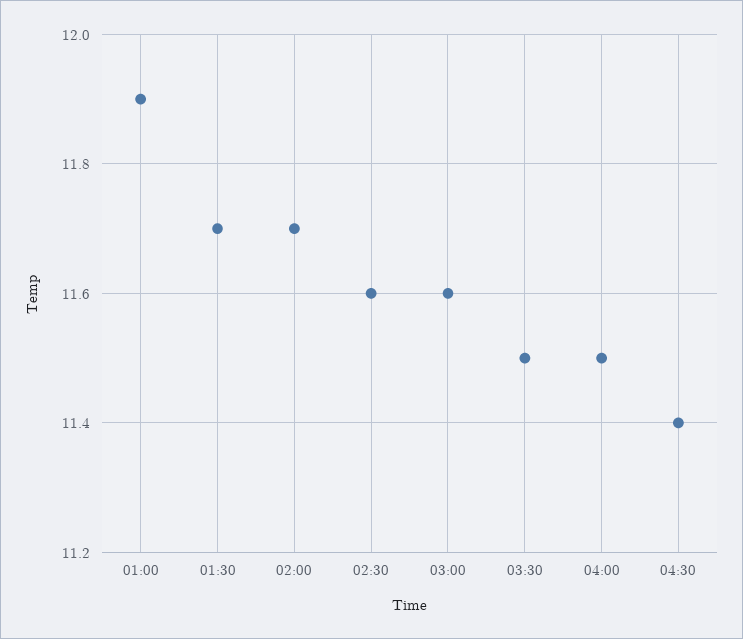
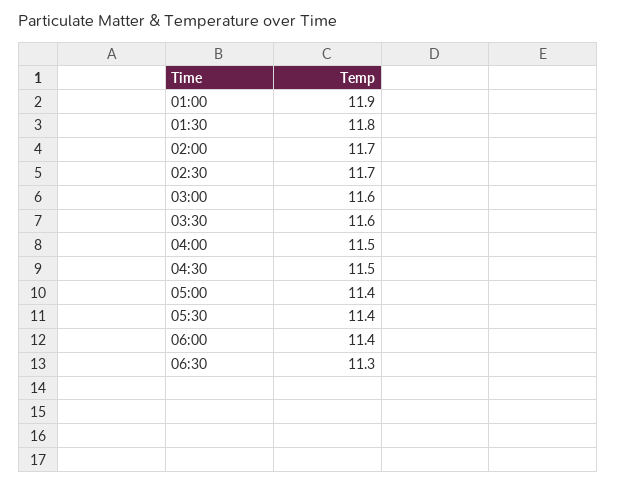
01:30: 11.7 -> 11.8
02:30: 11.6 -> 11.7
03:30: 11.5 -> 11.6
04:30: 11.4 -> 11.5
05:00: none -> 11.4
05:30: none -> 11.4
06:00: none -> 11.4
06:30: none -> 11.3

